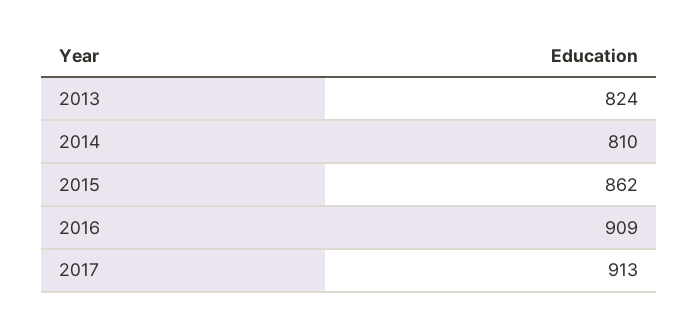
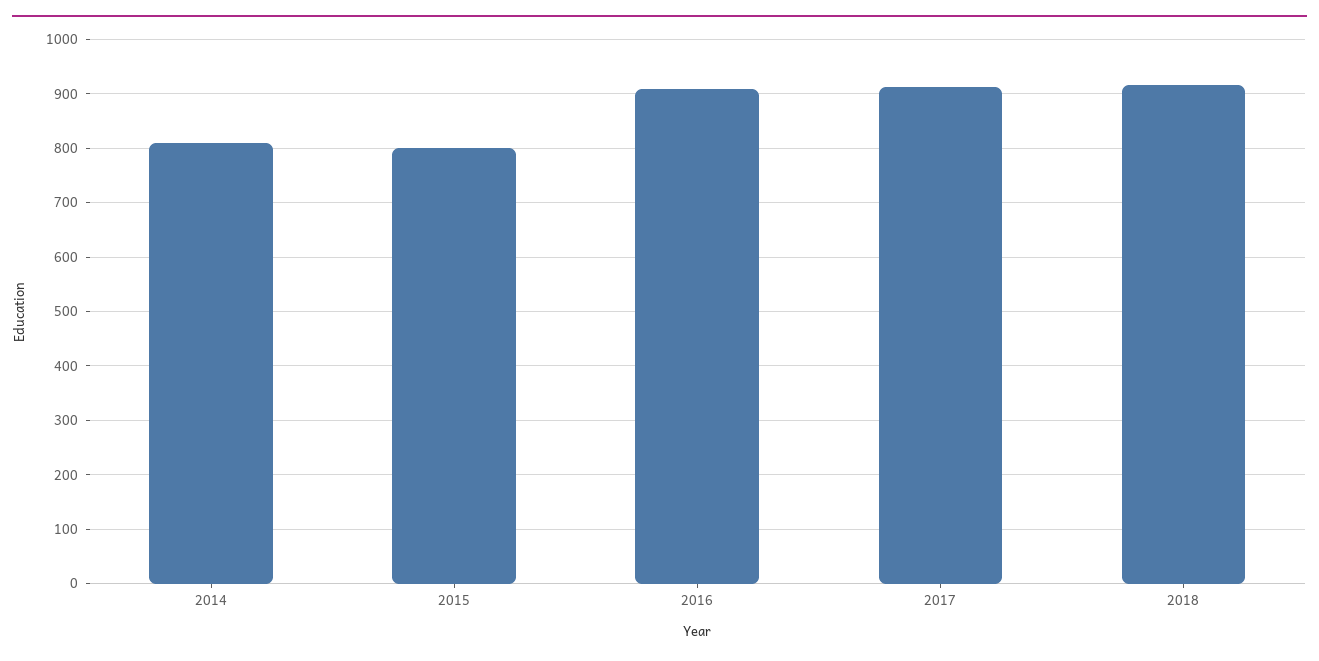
2013: 824 -> none
2015: 862 -> 800
2018: none -> 920

